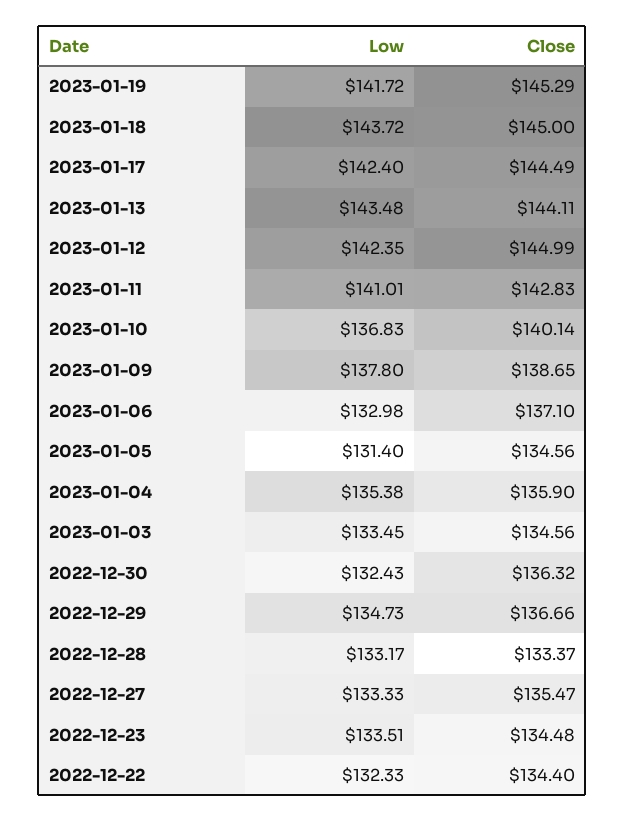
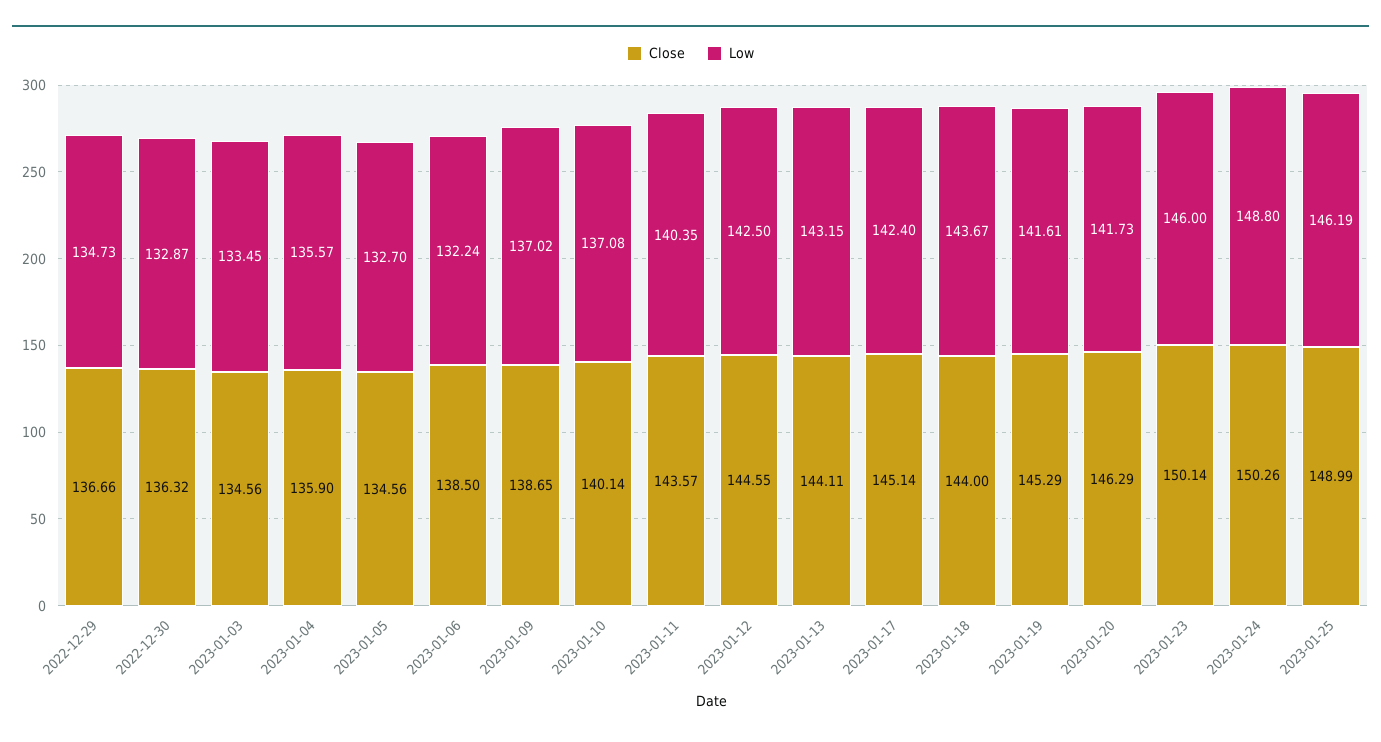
Low, 2023-01-19: 141.72 -> 141.61
Low, 2023-01-18: 143.72 -> 143.67
Close, 2023-01-18: 145 -> 144
Close, 2023-01-17: 144.49 -> 145.14
Low, 2023-01-13: 143.48 -> 143.15
Low, 2023-01-12: 142.35 -> 142.5
Close, 2023-01-12: 144.99 -> 144.55
Low, 2023-01-11: 141.01 -> 140.35
Close, 2023-01-11: 142.83 -> 143.57
Low, 2023-01-10: 136.83 -> 137.08
Low, 2023-01-09: 137.8 -> 137.02
Low, 2023-01-06: 132.98 -> 132.24
Close, 2023-01-06: 137.1 -> 138.5
Low, 2023-01-05: 131.4 -> 132.7
Low, 2023-01-04: 135.38 -> 135.57
Low, 2022-12-30: 132.43 -> 132.87
Low, 2022-12-28: 133.17 -> none
Close, 2022-12-28: 133.37 -> none
Low, 2022-12-27: 133.33 -> none
Close, 2022-12-27: 135.47 -> none
Low, 2022-12-23: 133.51 -> none
Close, 2022-12-23: 134.48 -> none
Low, 2022-12-22: 132.33 -> none
Close, 2022-12-22: 134.4 -> none
Close, 2023-01-20: none -> 146.29
Low, 2023-01-20: none -> 141.73
Close, 2023-01-23: none -> 150.14
Low, 2023-01-23: none -> 146
Close, 2023-01-24: none -> 150.26
Low, 2023-01-24: none -> 148.8
Close, 2023-01-25: none -> 148.99
Low, 2023-01-25: none -> 146.19

